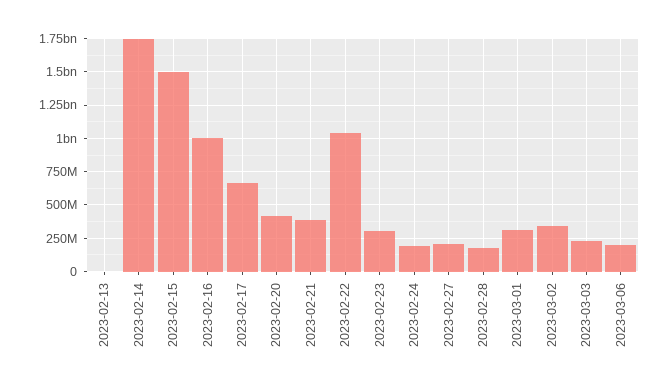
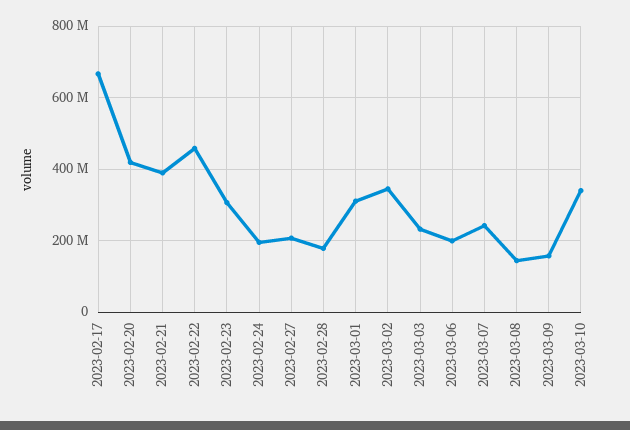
2023-02-13: 0 -> none
2023-02-14: 1750000000 -> none
2023-02-15: 1500000000 -> none
2023-02-16: 1000000000 -> none
2023-02-22: 1050000000 -> 460000000
2023-03-07: none -> 240000000
2023-03-08: none -> 140000000
2023-03-09: none -> 160000000
2023-03-10: none -> 340000000

